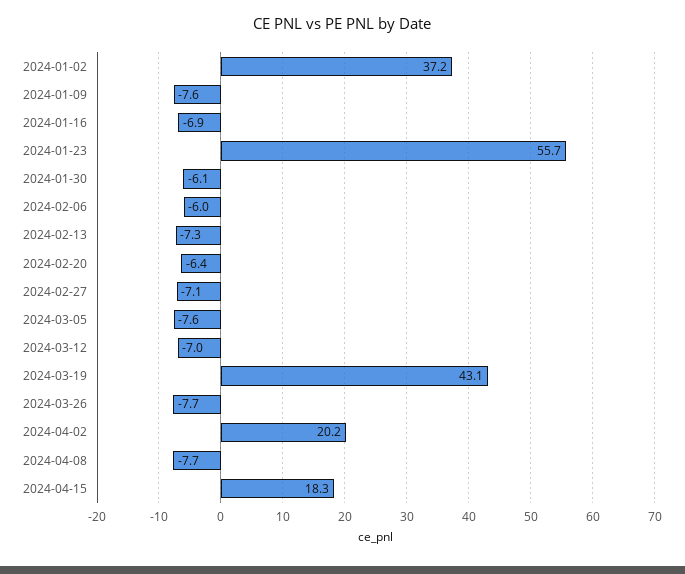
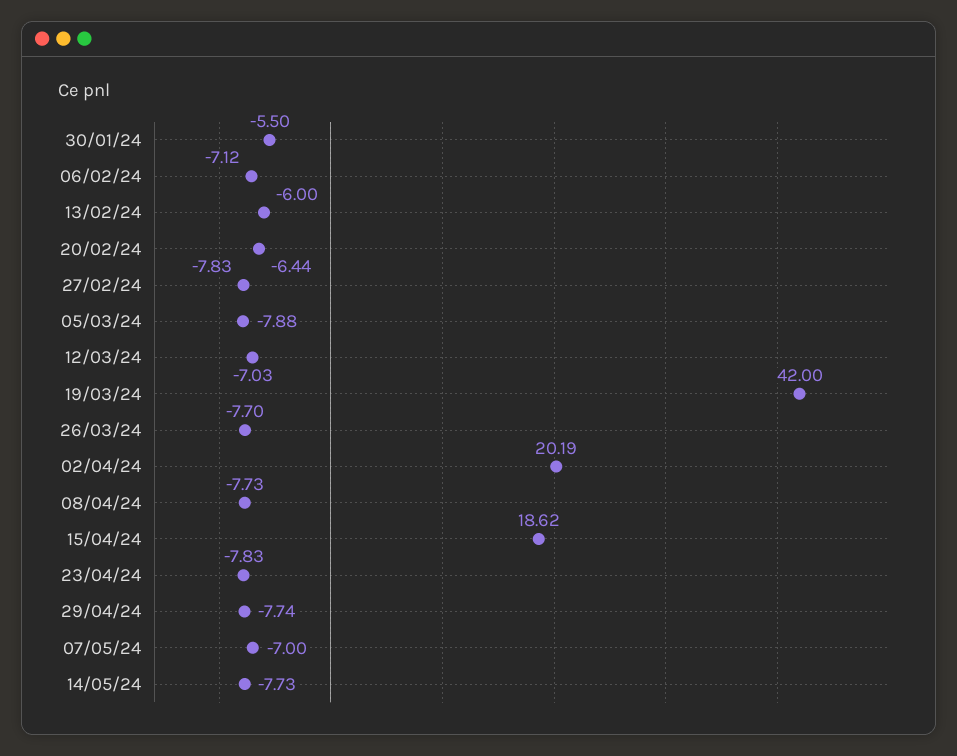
2024-01-02: 37.2 -> none
2024-01-09: -7.6 -> none
2024-01-16: -6.9 -> none
2024-01-23: 55.7 -> none
2024-01-30: -6.1 -> -5.5
2024-02-06: -6 -> -7.12
2024-02-13: -7.3 -> -6
2024-02-27: -7.1 -> -7.83
2024-03-05: -7.6 -> -7.88
2024-03-19: 43.1 -> 42
2024-04-15: 18.3 -> 18.62
23/04/24: none -> -7.83
29/04/24: none -> -7.74
07/05/24: none -> -7
14/05/24: none -> -7.73

